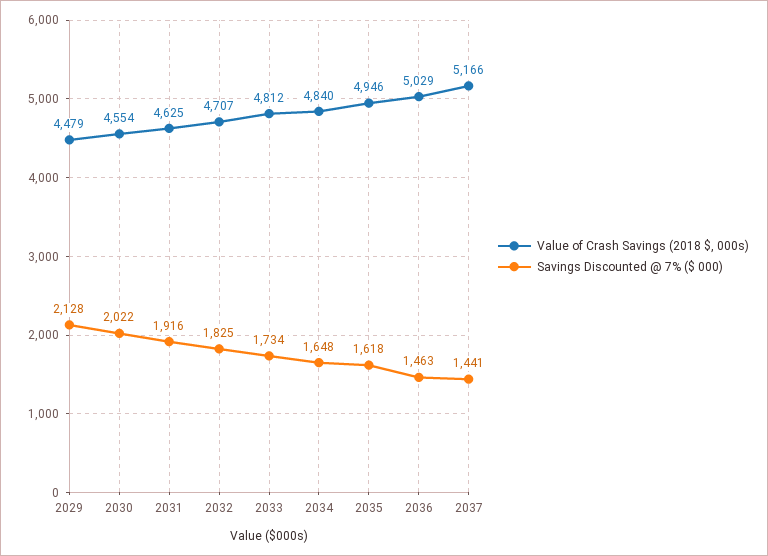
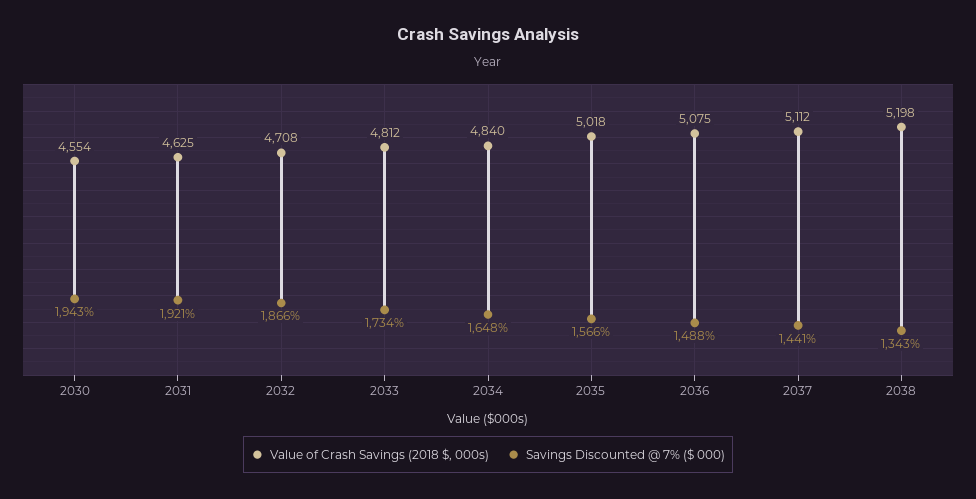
Value of Crash Savings (2018 $, 000s), 2029: 4479 -> none
Savings Discounted @ 7% ($ 000), 2029: 2128 -> none
Savings Discounted @ 7% ($ 000), 2030: 2022 -> 1943
Savings Discounted @ 7% ($ 000), 2031: 1916 -> 1921
Value of Crash Savings (2018 $, 000s), 2032: 4707 -> 4708
Savings Discounted @ 7% ($ 000), 2032: 1825 -> 1866
Value of Crash Savings (2018 $, 000s), 2035: 4946 -> 5018
Savings Discounted @ 7% ($ 000), 2035: 1618 -> 1566
Value of Crash Savings (2018 $, 000s), 2036: 5029 -> 5075
Savings Discounted @ 7% ($ 000), 2036: 1463 -> 1488
Value of Crash Savings (2018 $, 000s), 2037: 5166 -> 5112
Value of Crash Savings (2018 $, 000s), 2038: none -> 5198
Savings Discounted @ 7% ($ 000), 2038: none -> 1343

